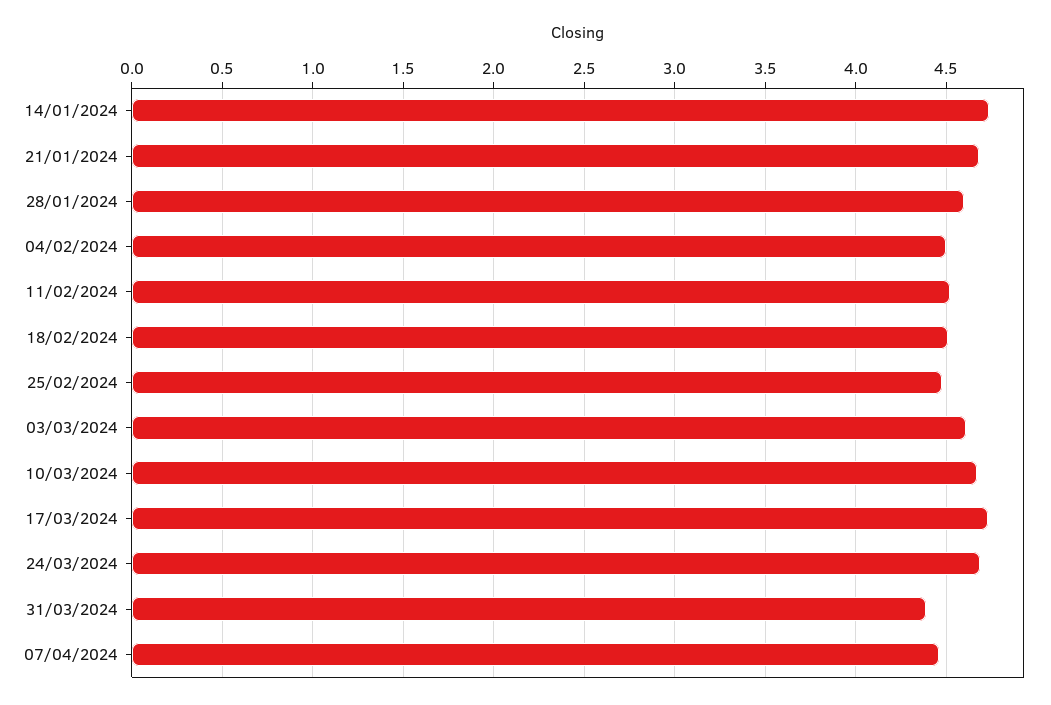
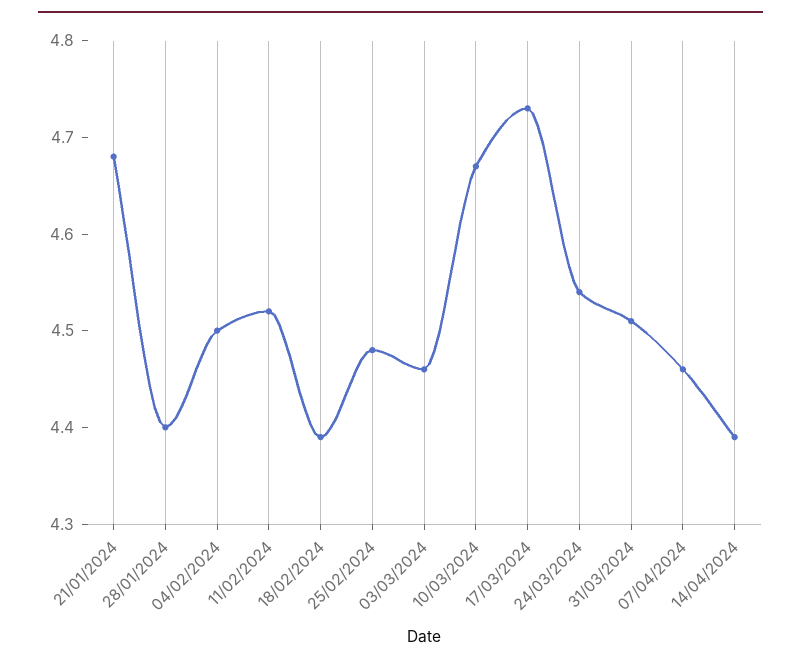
14/01/2024: 4.75 -> none
28/01/2024: 4.6 -> 4.4
18/02/2024: 4.5 -> 4.39
03/03/2024: 4.6 -> 4.46
24/03/2024: 4.7 -> 4.54
31/03/2024: 4.4 -> 4.51
14/04/2024: none -> 4.39

